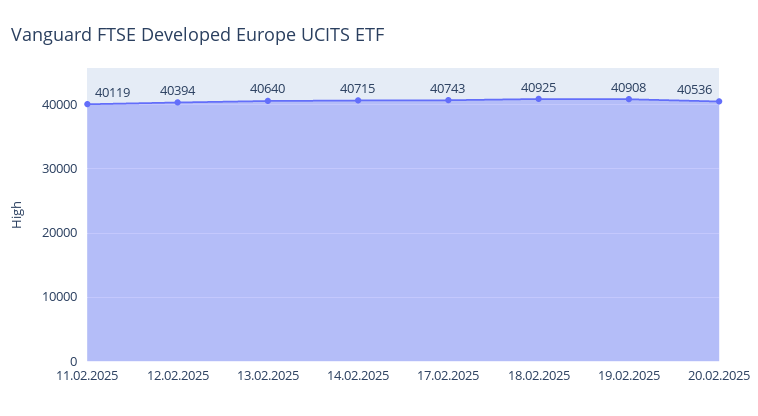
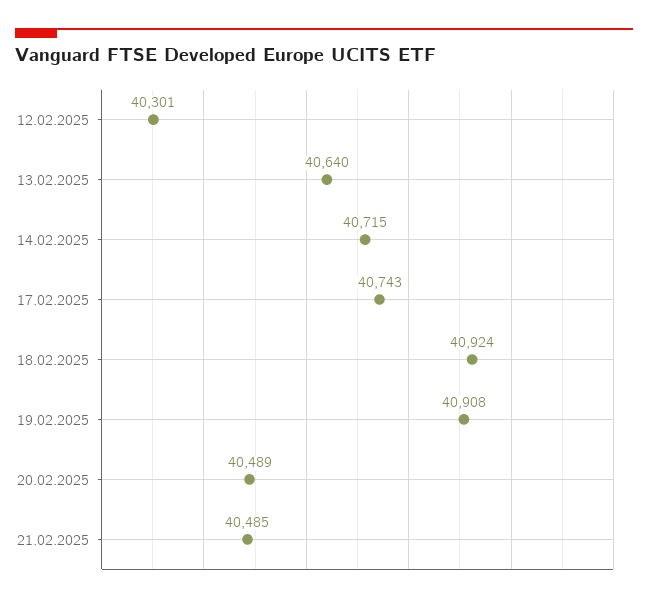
11.02.2025: 40119 -> none
12.02.2025: 40394 -> 40301
18.02.2025: 40925 -> 40924
20.02.2025: 40536 -> 40489
21.02.2025: none -> 40485

